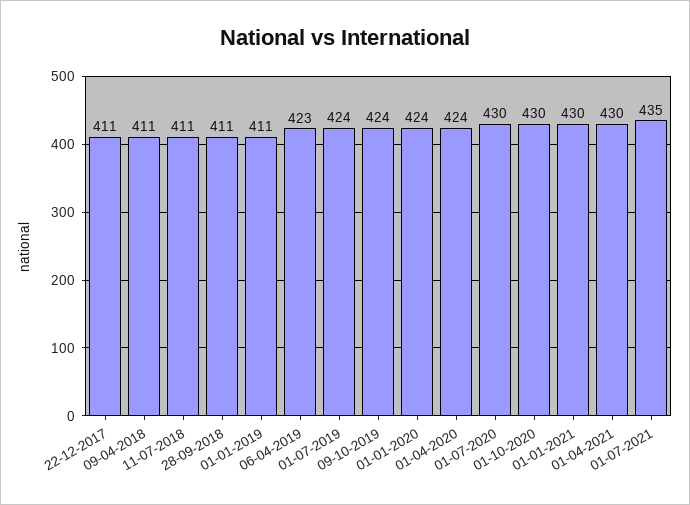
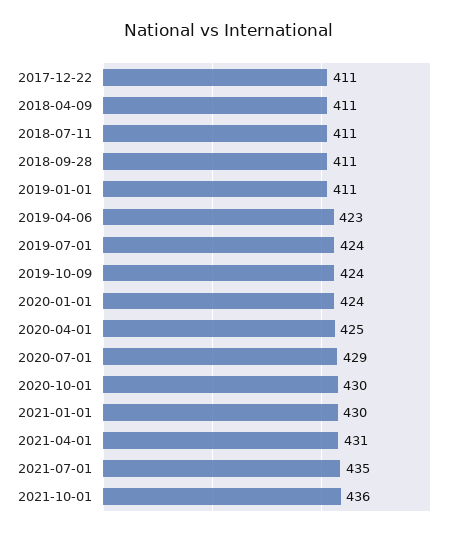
01-04-2020: 424 -> 425
01-07-2020: 430 -> 429
01-04-2021: 430 -> 431
2021-10-01: none -> 436

